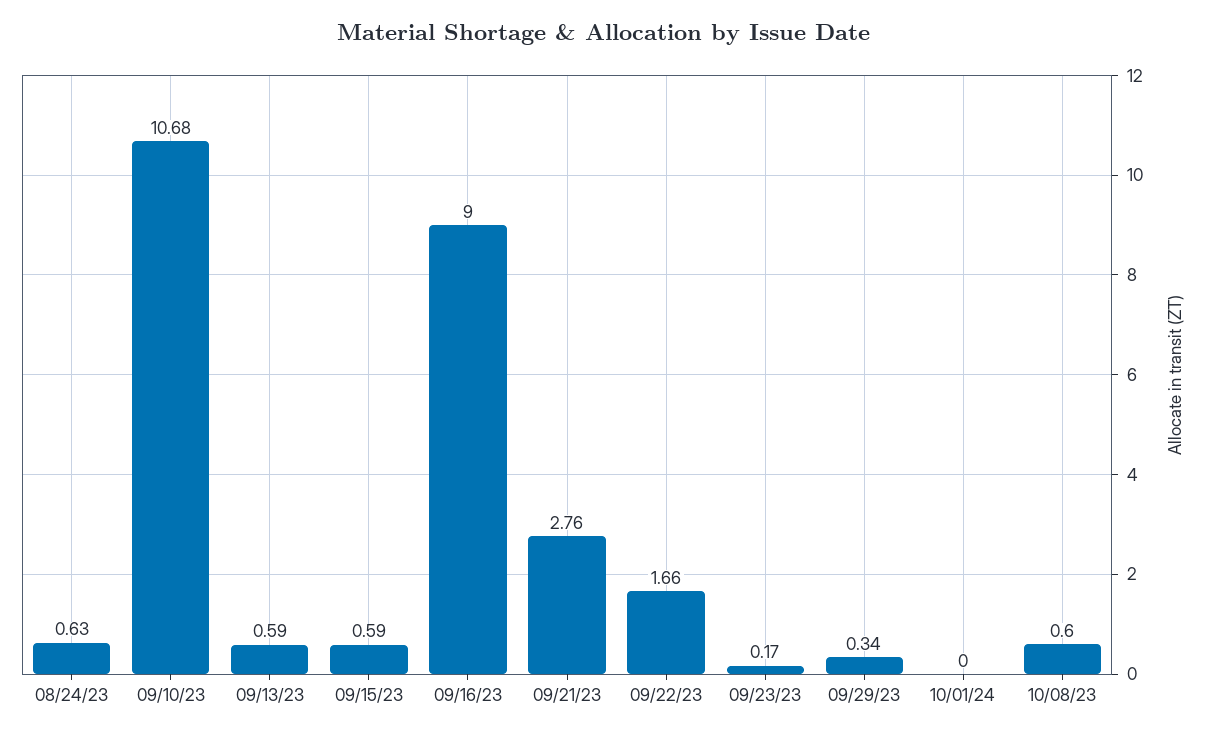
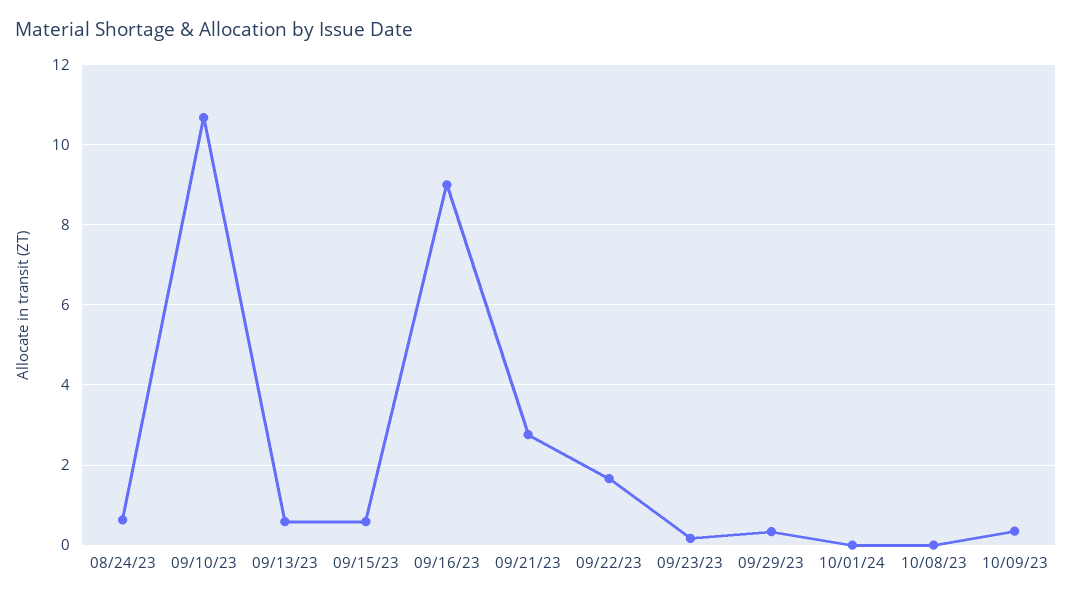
10/08/23: 0.6 -> 0
10/09/23: none -> 0.4

